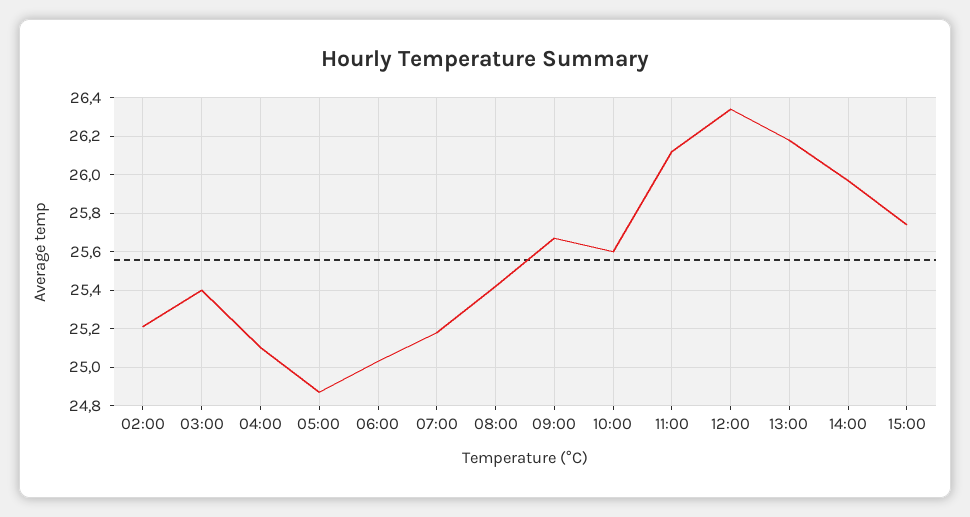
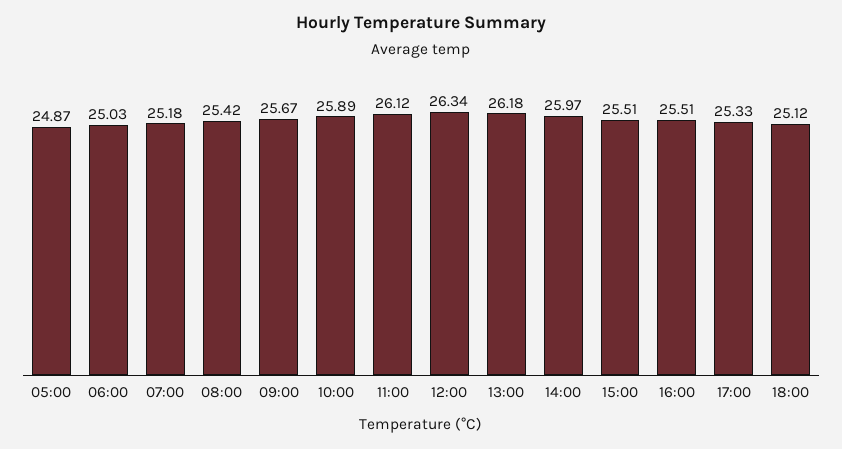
02:00: 25.2 -> none
03:00: 25.4 -> none
04:00: 25.1 -> none
10:00: 25.6 -> 25.89
15:00: 25.75 -> 25.51
16:00: none -> 25.51
17:00: none -> 25.33
18:00: none -> 25.12

